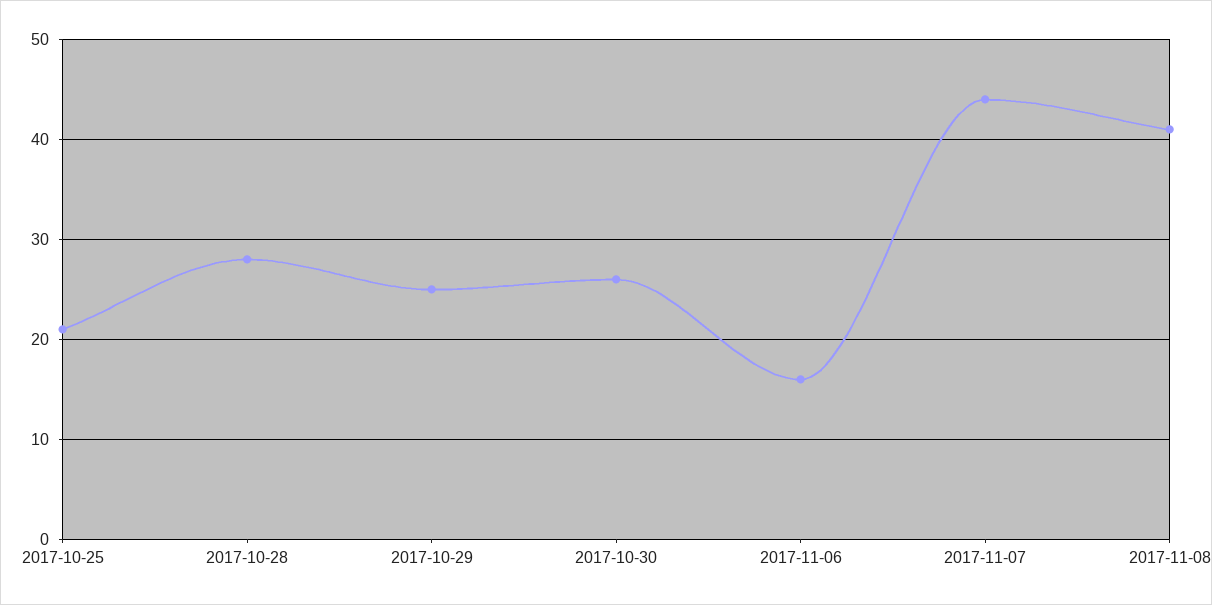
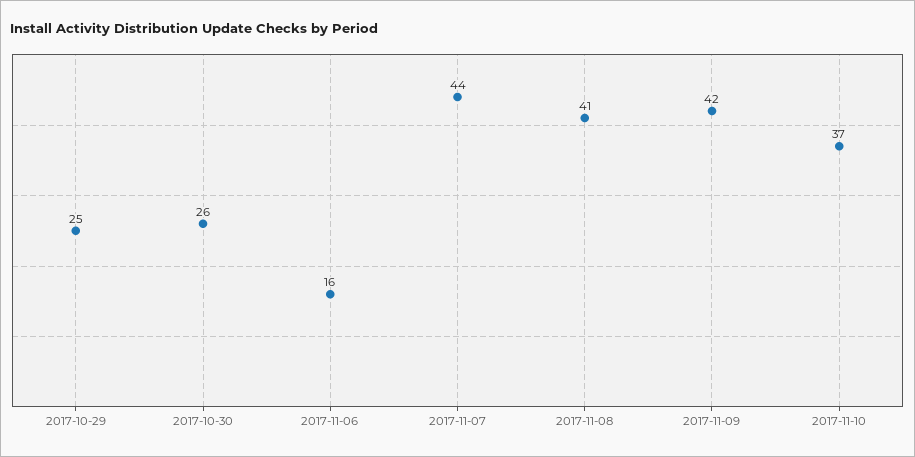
2017-10-25: 21 -> none
2017-10-28: 28 -> none
2017-11-09: none -> 42
2017-11-10: none -> 37

